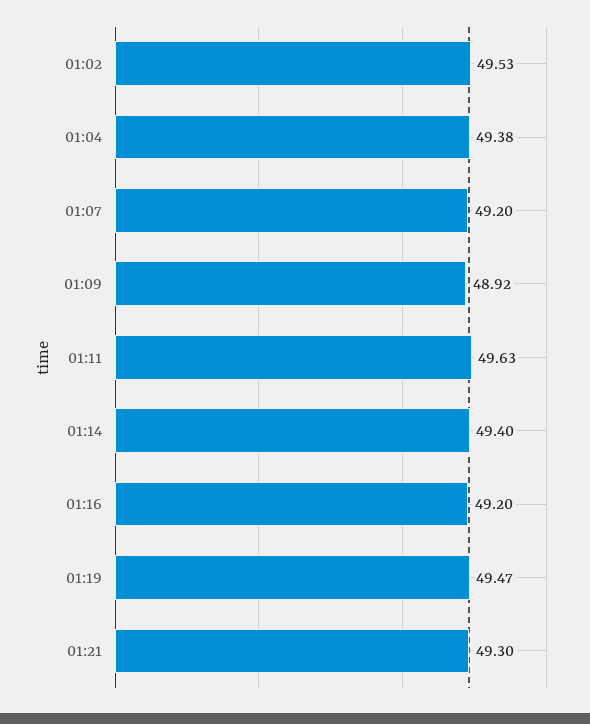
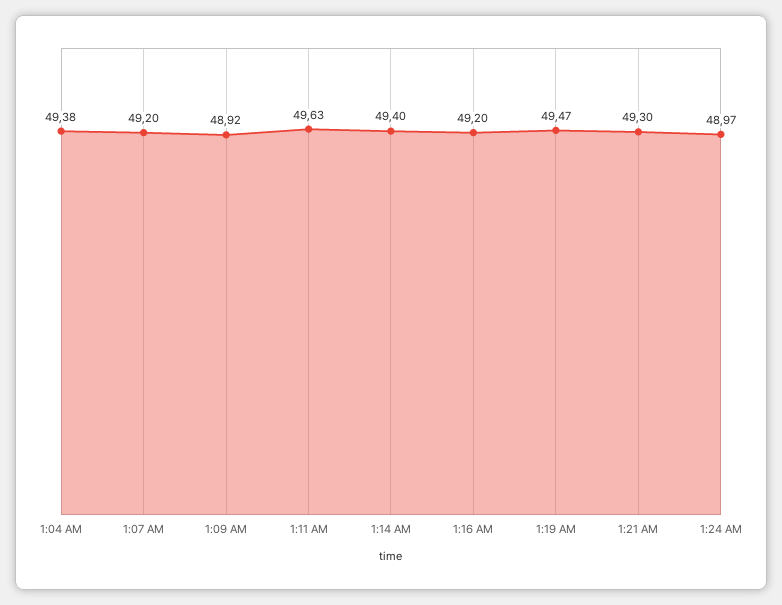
01:02: 49.53 -> none
1:24 AM: none -> 48.97

